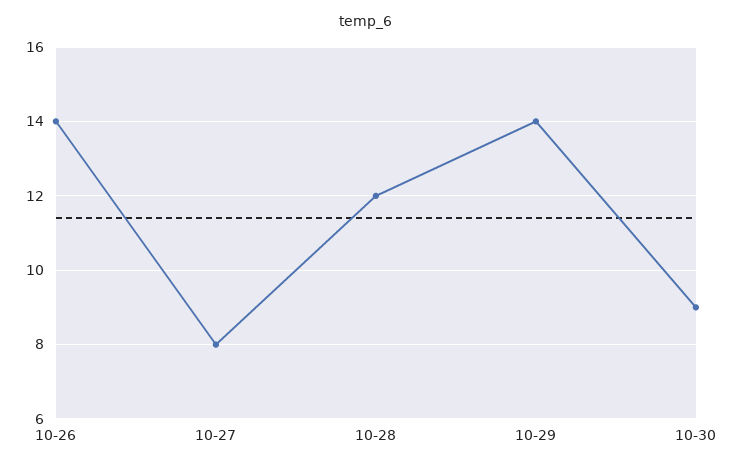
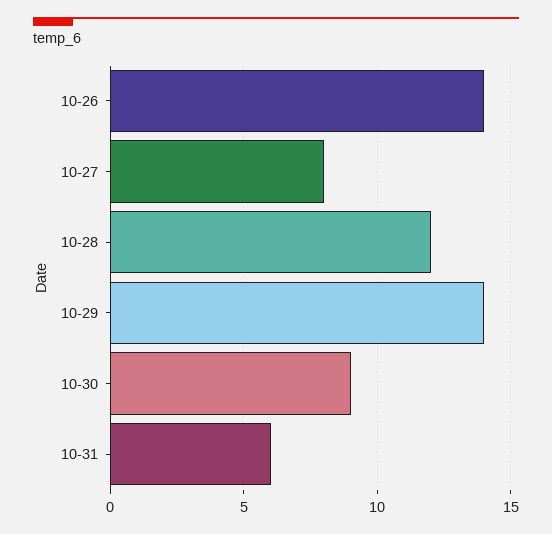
10-31: none -> 6

